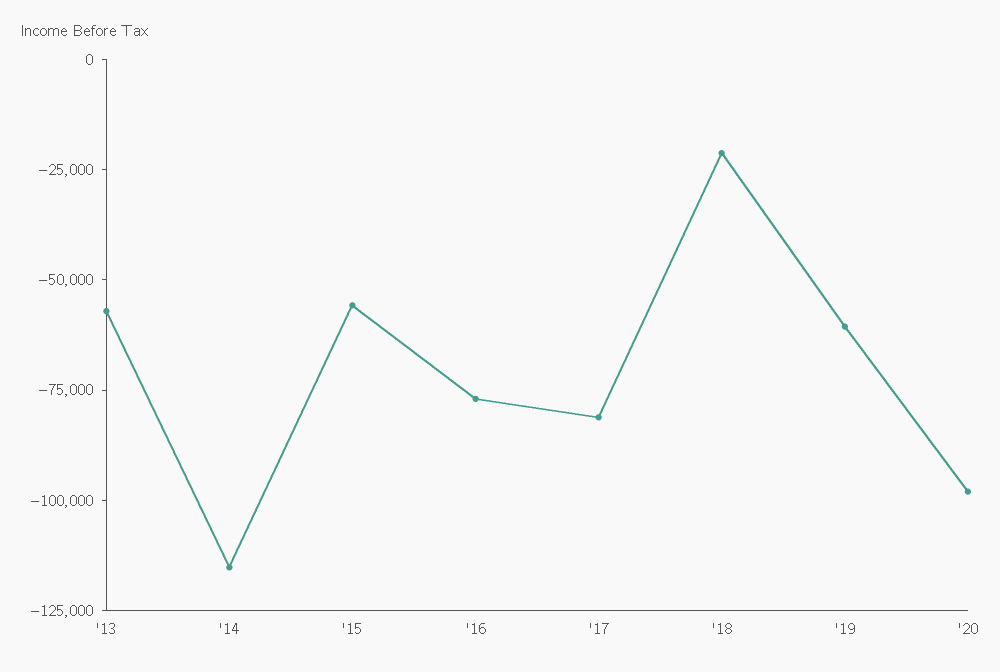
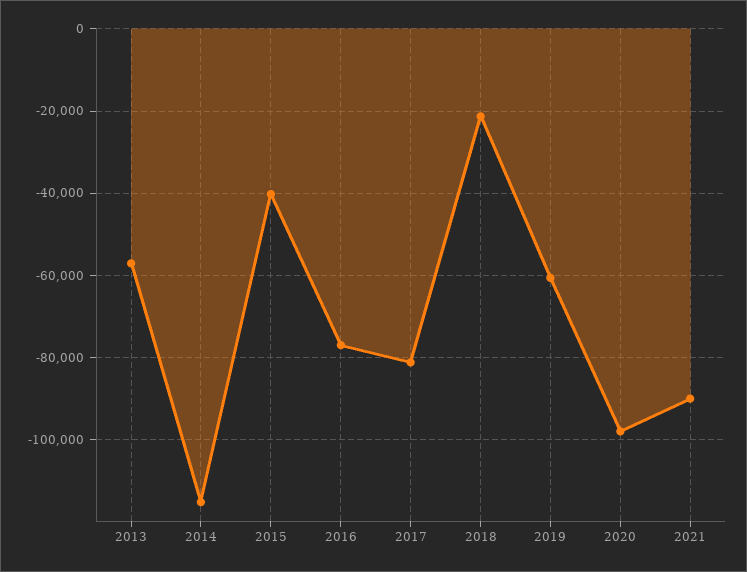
'15: -55000 -> -40000
2021: none -> -90000

